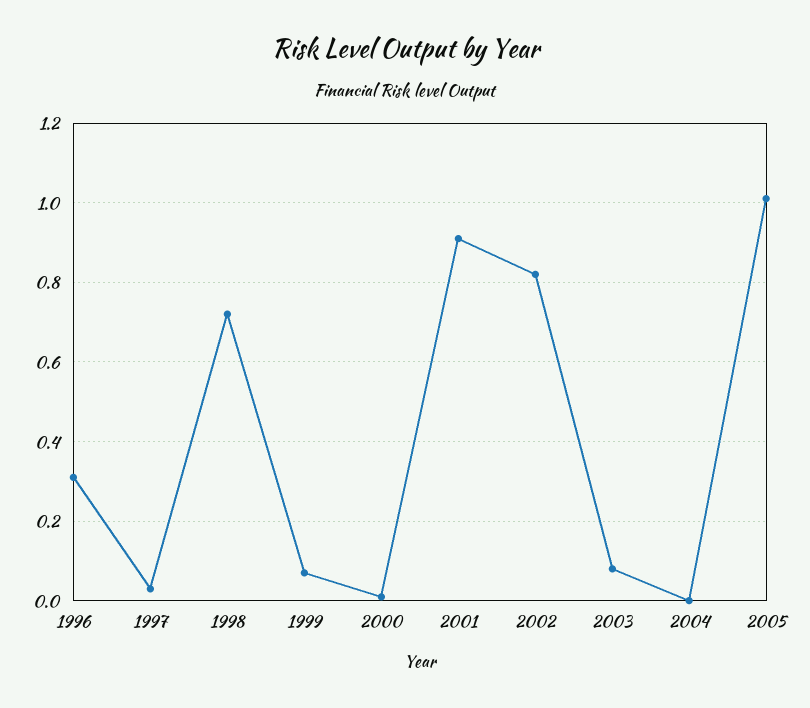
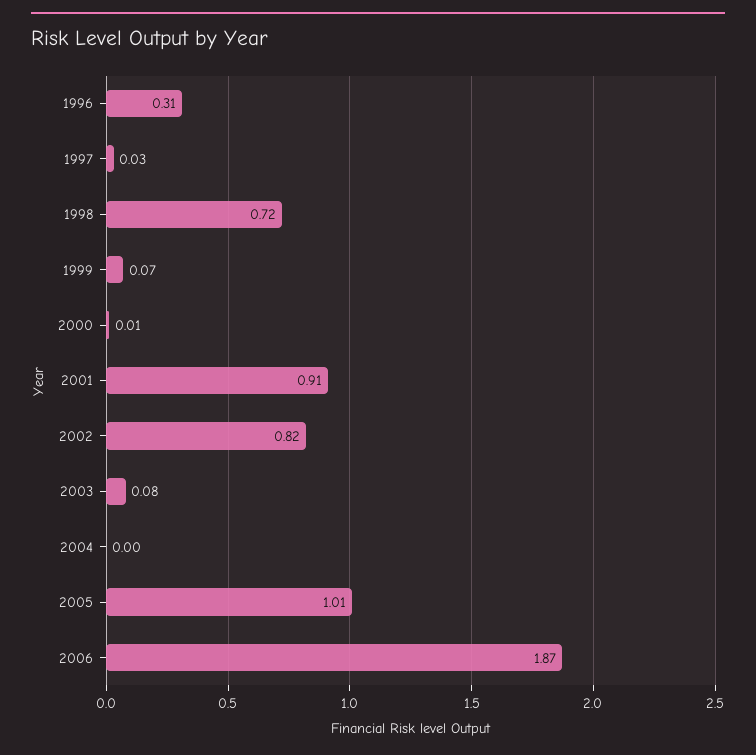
2006: none -> 1.87

